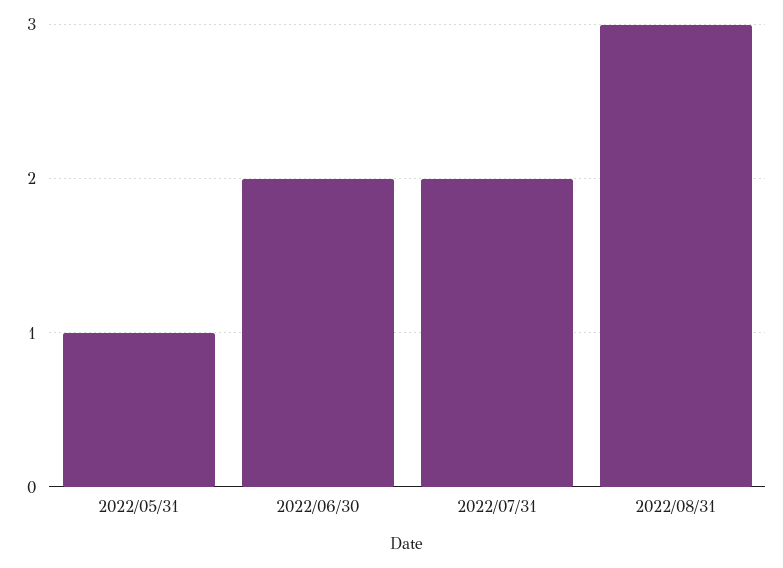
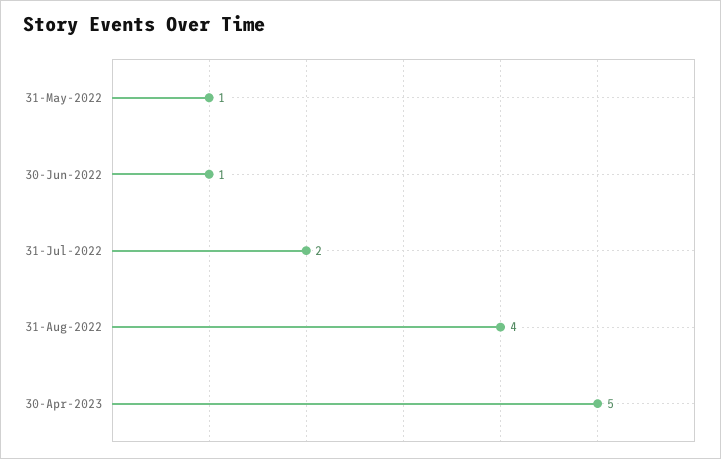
2022/06/30: 2 -> 1
2022/08/31: 3 -> 4
30-Apr-2023: none -> 5

